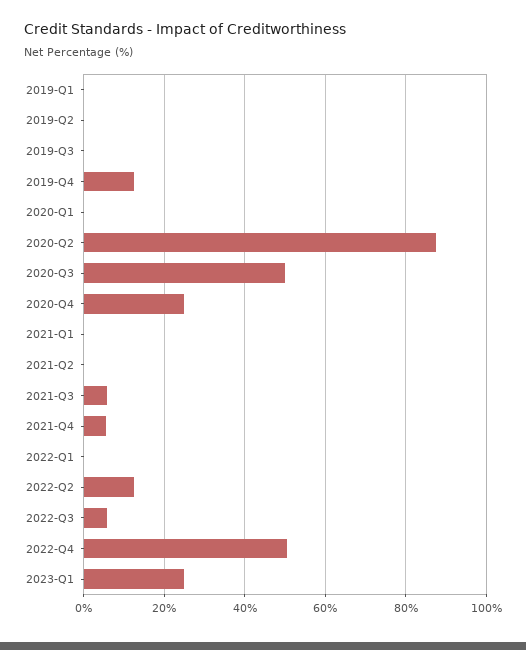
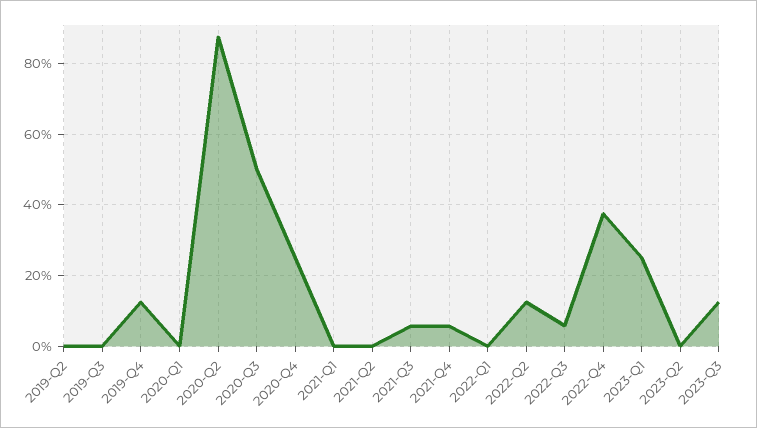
2019-Q1: 0 -> none
2022-Q4: 50 -> 38
2023-Q2: none -> 0
2023-Q3: none -> 12

